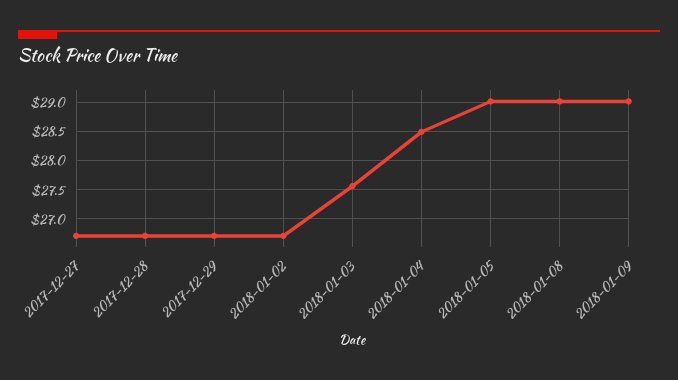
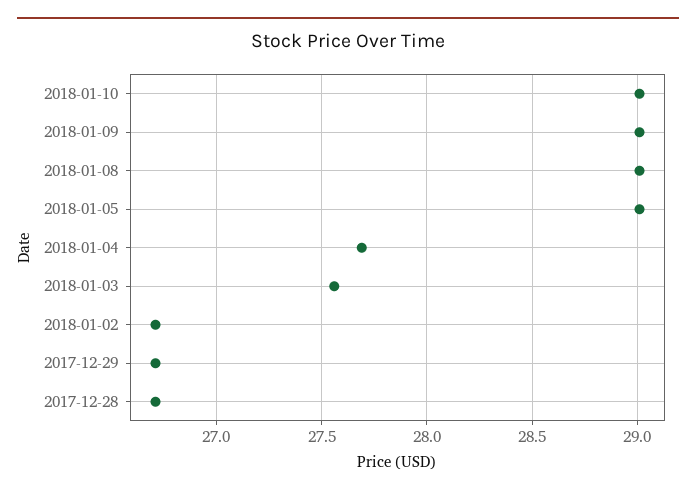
2017-12-27: 26.75 -> none
2018-01-04: 28.5 -> 27.7
2018-01-10: none -> 29

